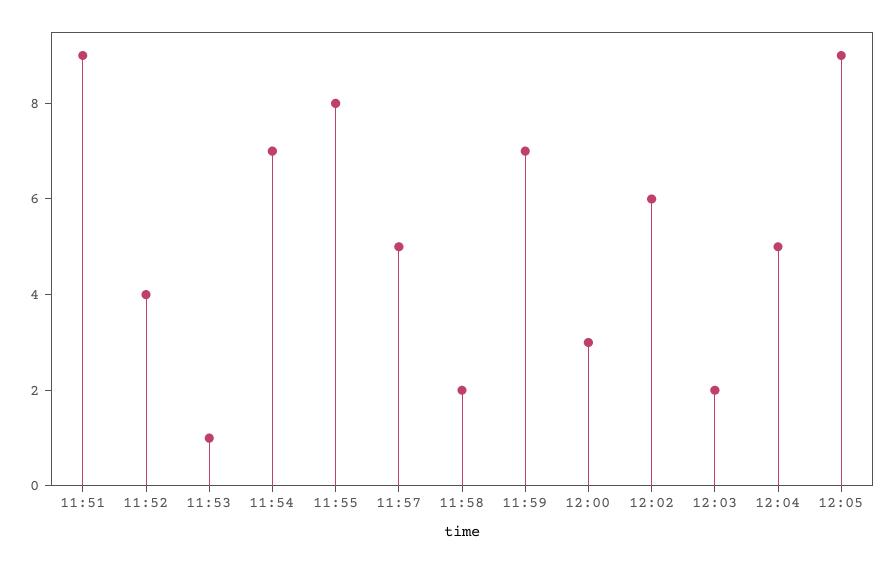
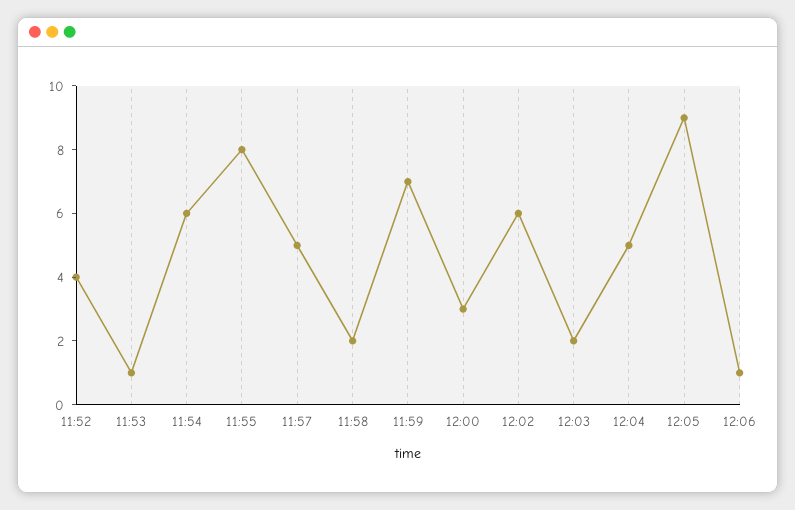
11:51: 9 -> none
11:54: 7 -> 6
12:06: none -> 1

